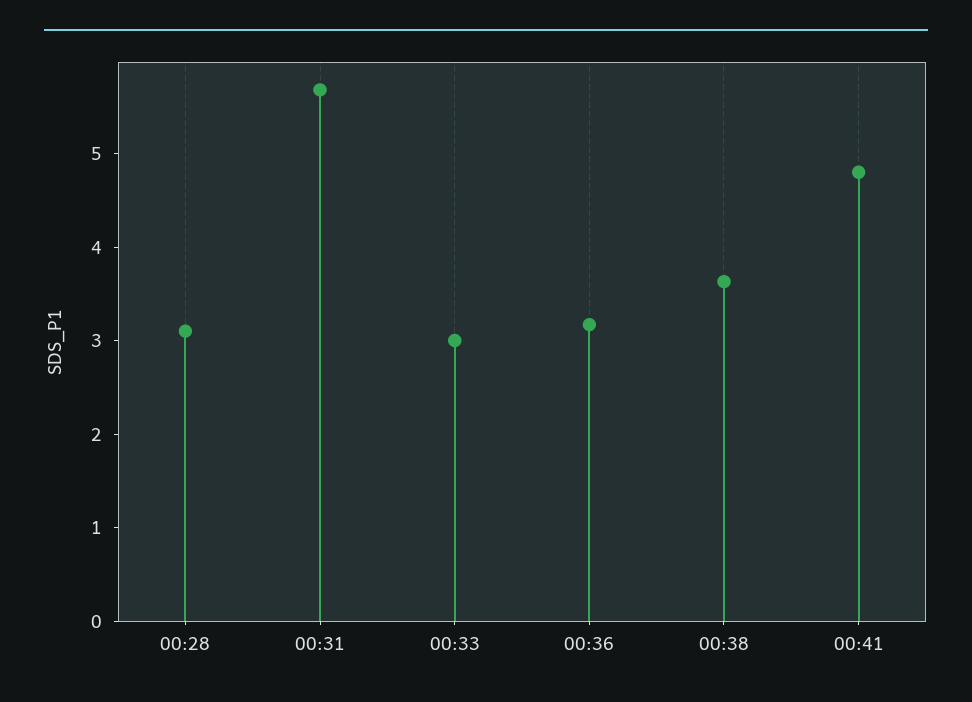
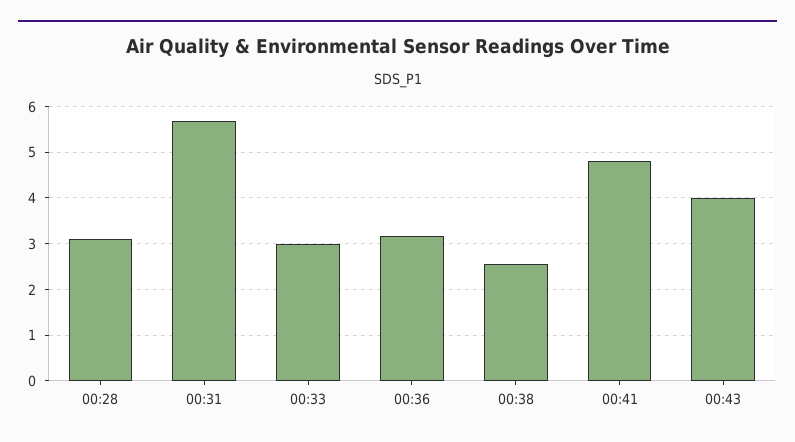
00:38: 3.6 -> 2.6
00:43: none -> 4

